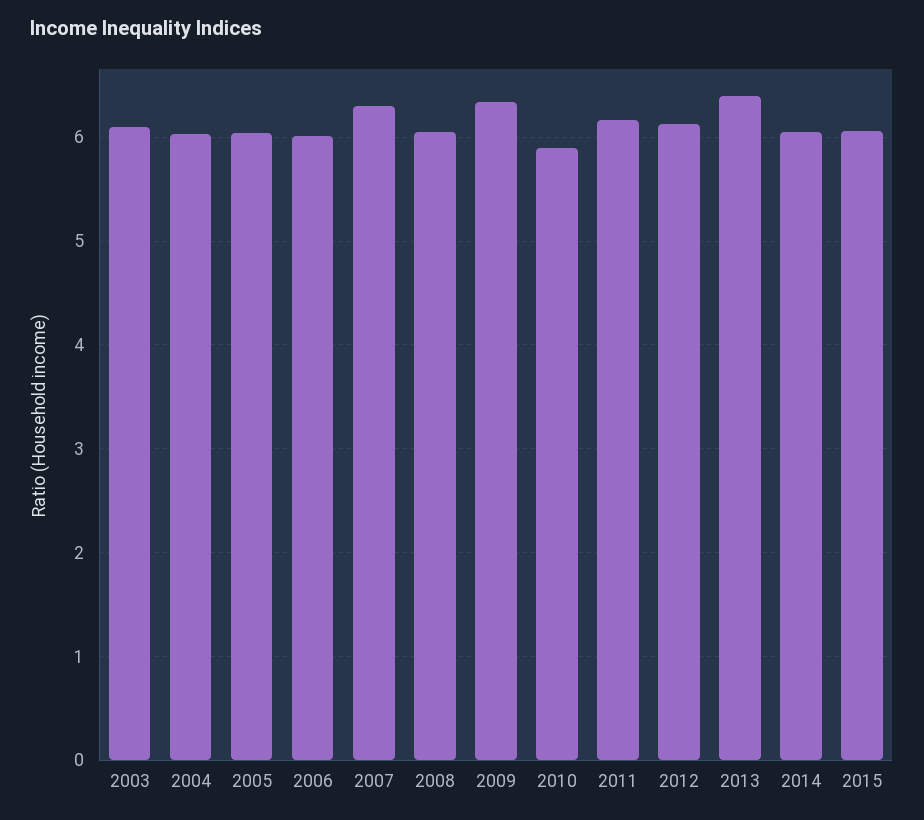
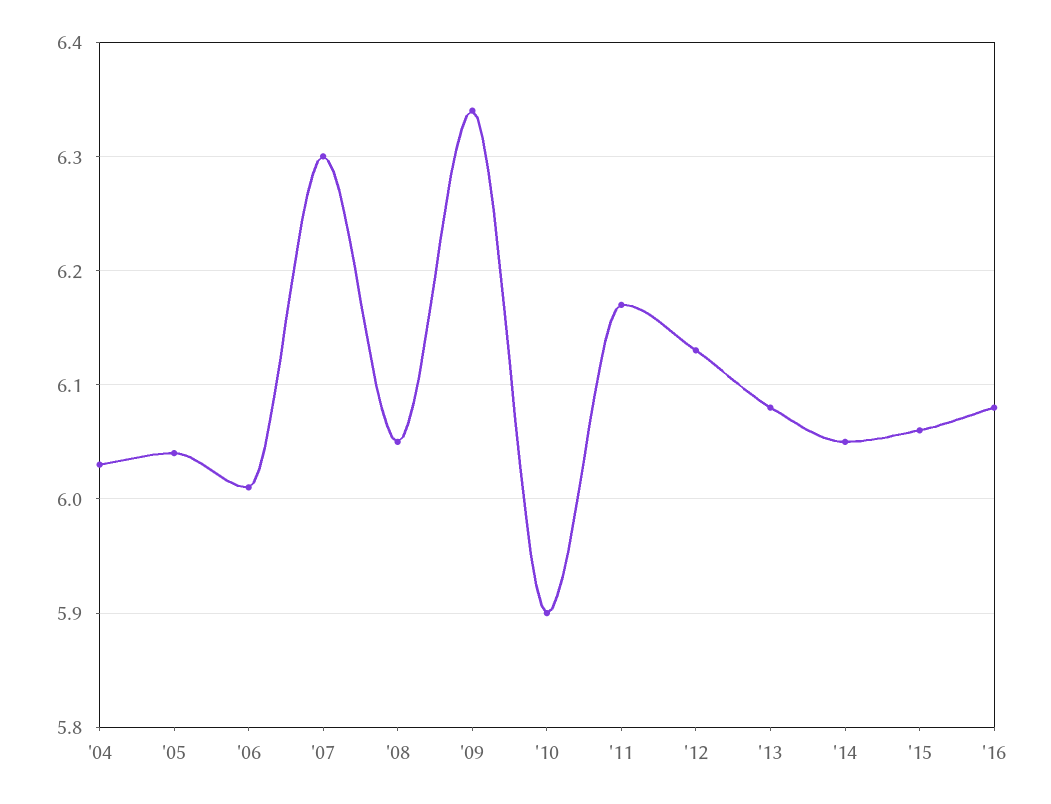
2003: 6.1 -> none
2013: 6.4 -> 6.08
'16: none -> 6.08

